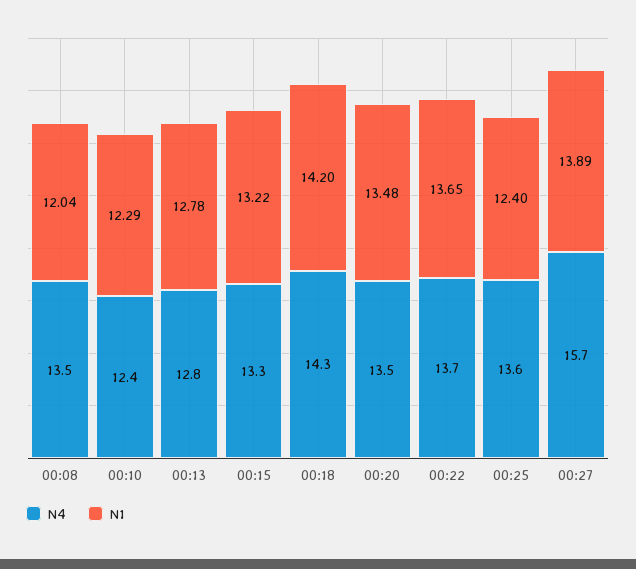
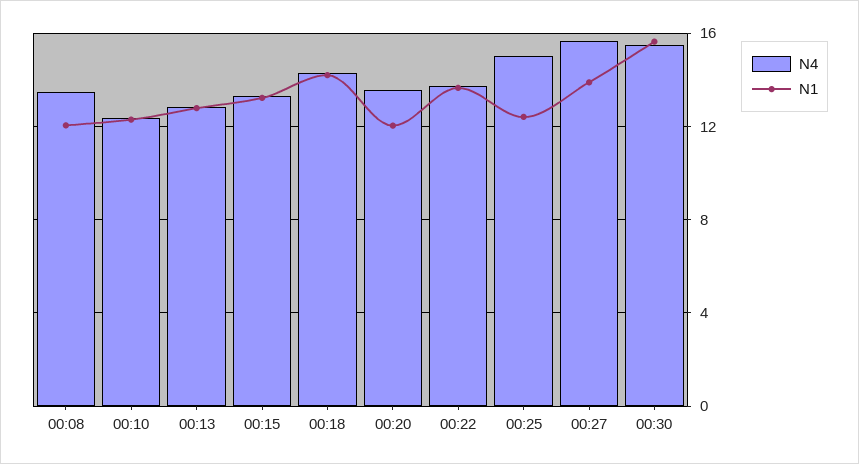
N1, 00:20: 13.48 -> 12
N4, 00:25: 13.6 -> 15
N4, 00:30: none -> 15.5
N1, 00:30: none -> 15.5

